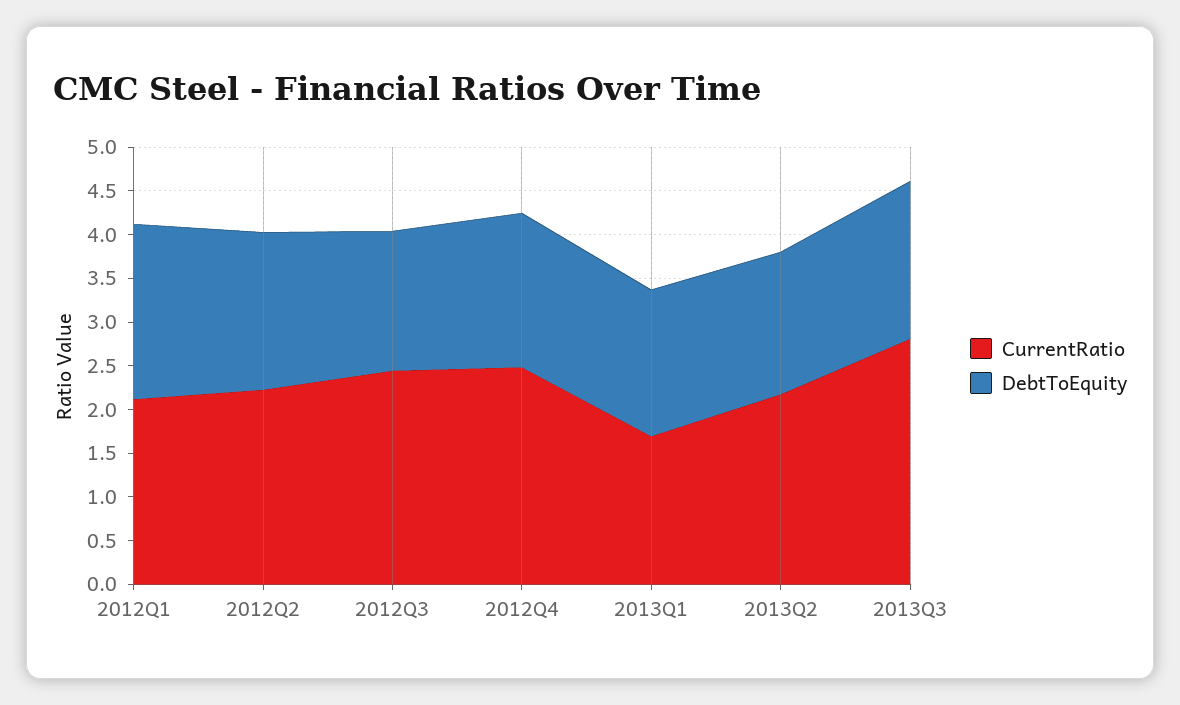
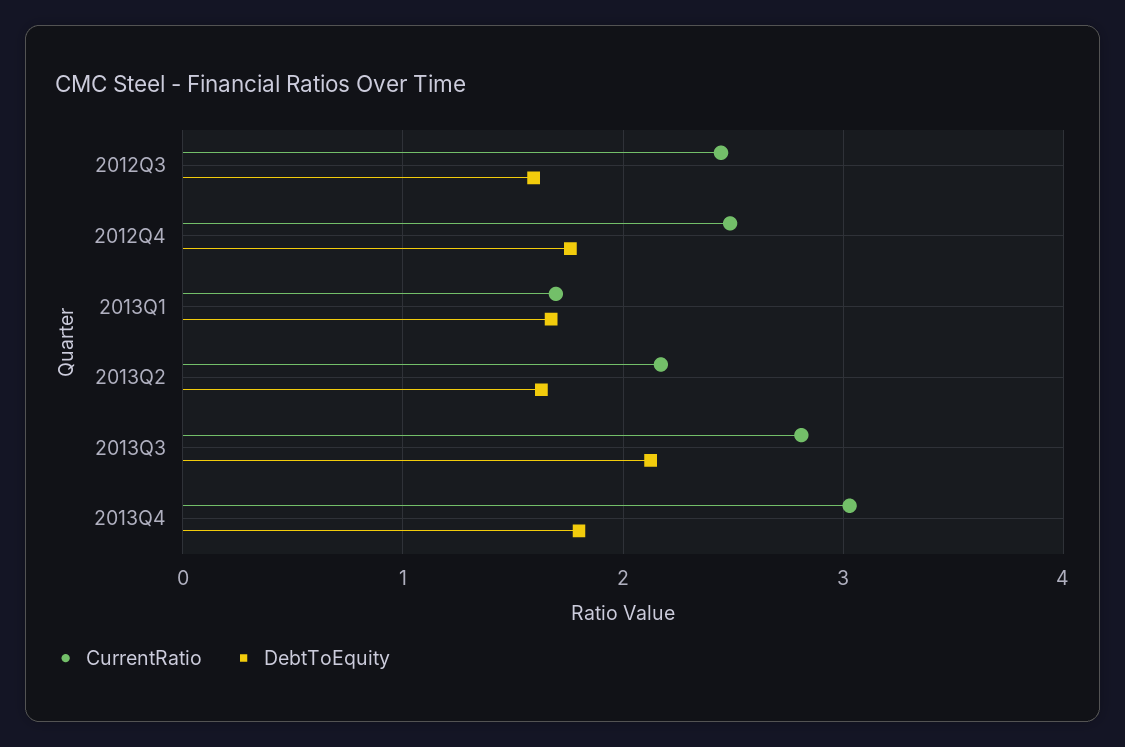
CurrentRatio, 2012Q1: 2.1 -> none
DebtToEquity, 2012Q1: 2 -> none
CurrentRatio, 2012Q2: 2.2 -> none
DebtToEquity, 2012Q2: 1.8 -> none
DebtToEquity, 2013Q3: 1.8 -> 2.1
CurrentRatio, 2013Q4: none -> 3
DebtToEquity, 2013Q4: none -> 1.8

